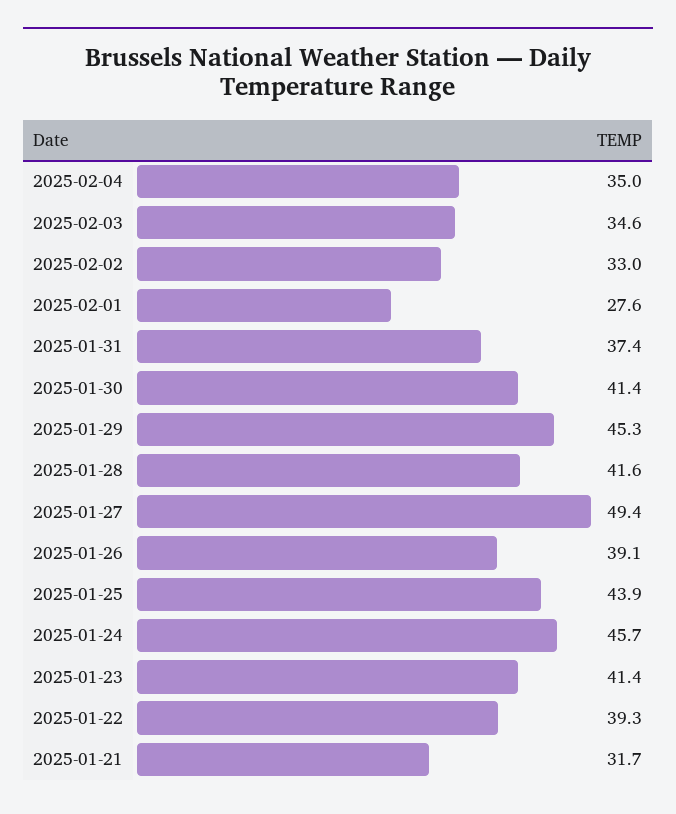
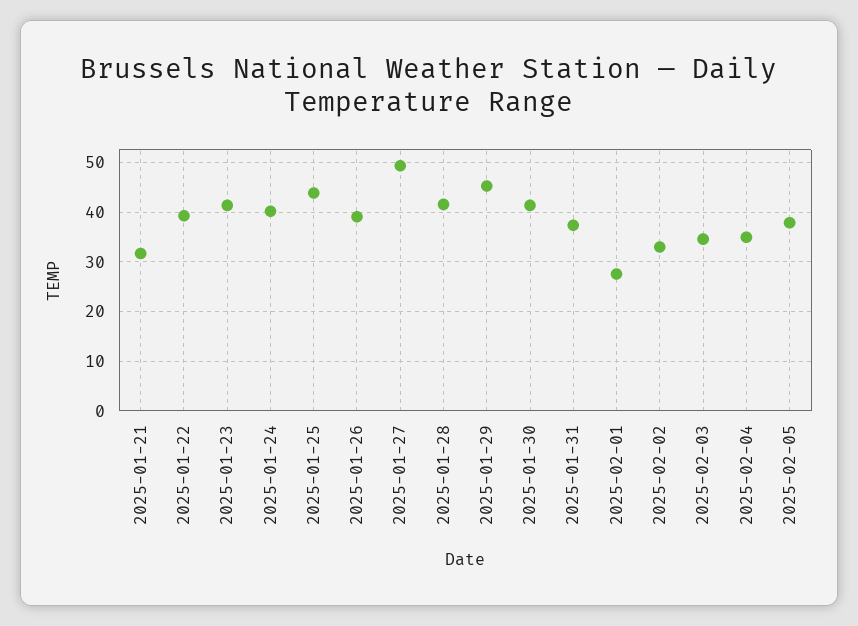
2025-01-24: 45.7 -> 40
2025-02-05: none -> 38

